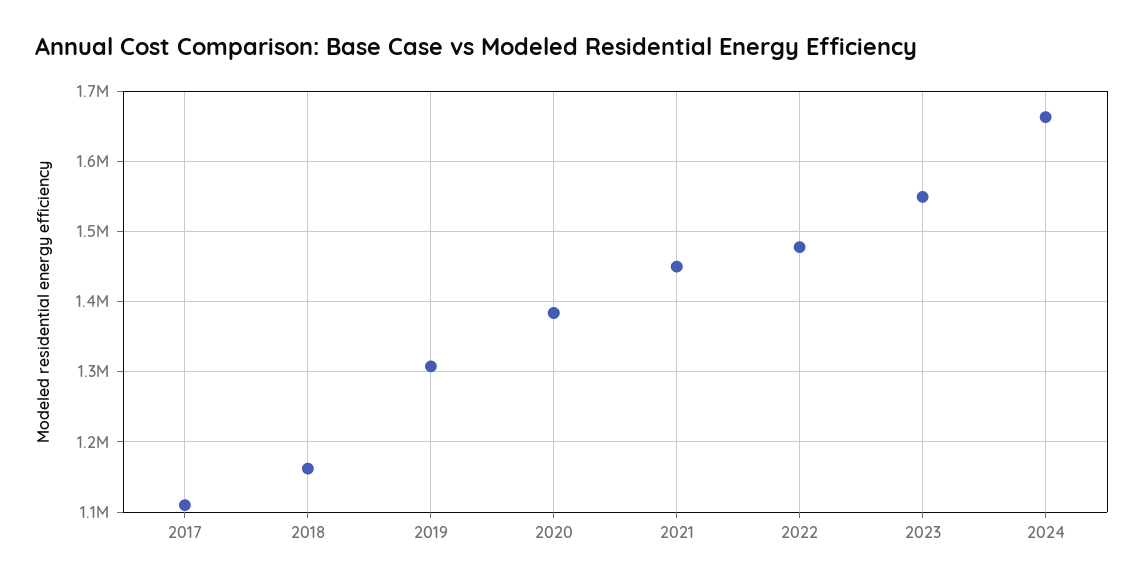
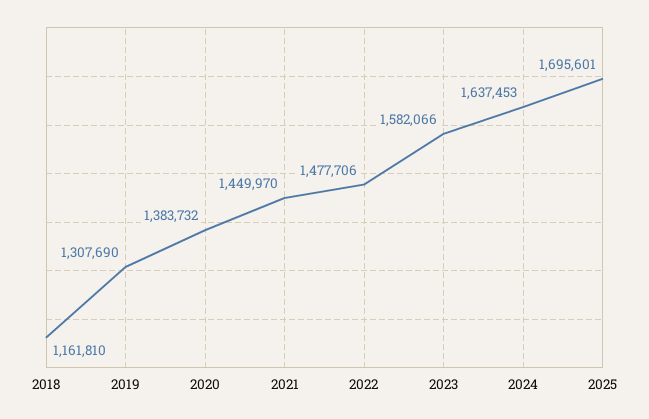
2017: 1110000 -> none
2023: 1550000 -> 1582066
2024: 1660000 -> 1637453
2025: none -> 1695601

